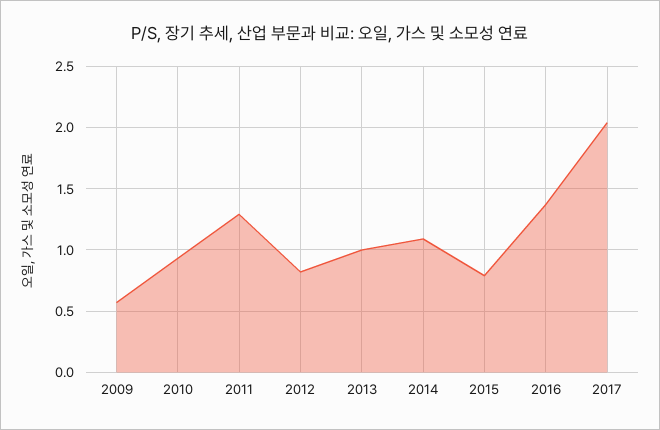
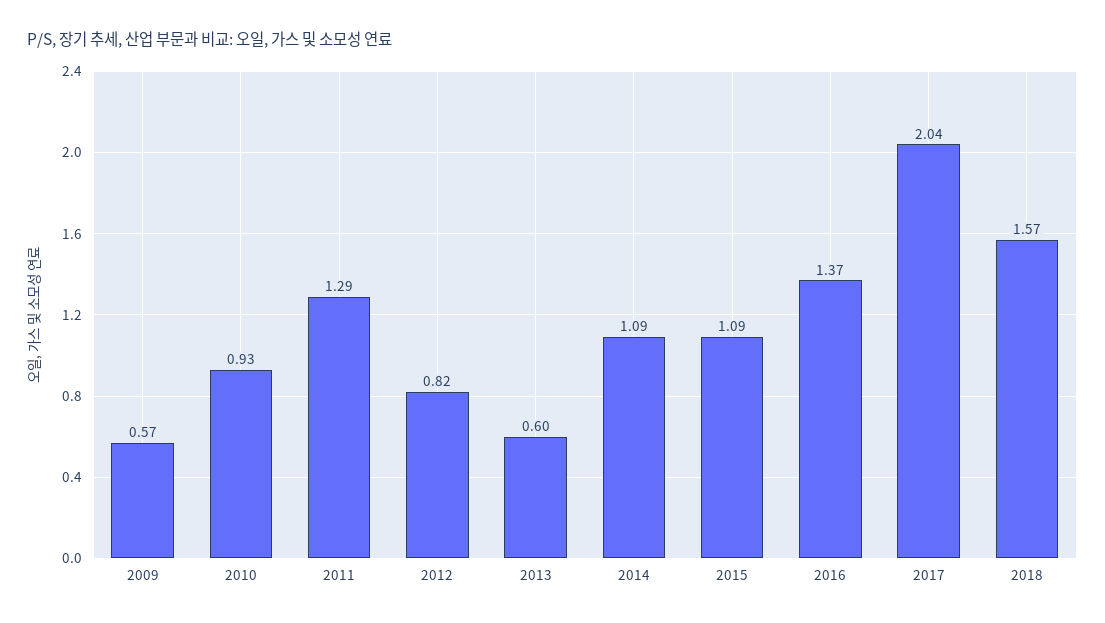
2013: 1 -> 0.6
2015: 0.8 -> 1.09
2018: none -> 1.57

